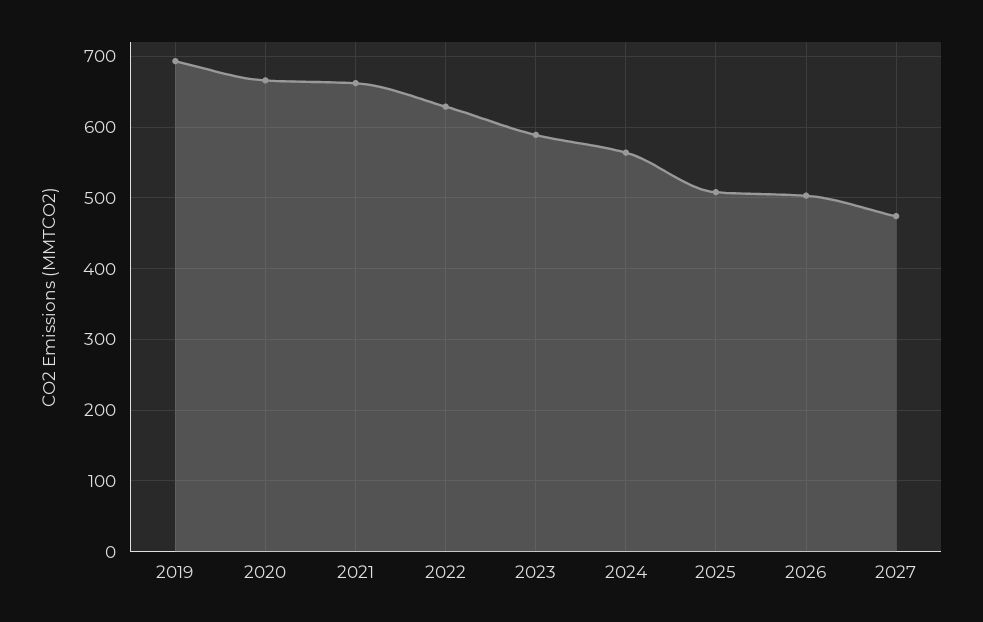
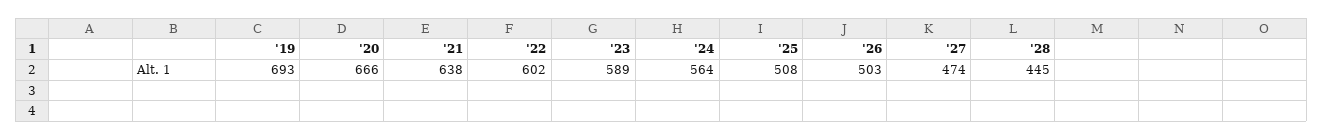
2021: 660 -> 638
2022: 630 -> 602
'28: none -> 445

